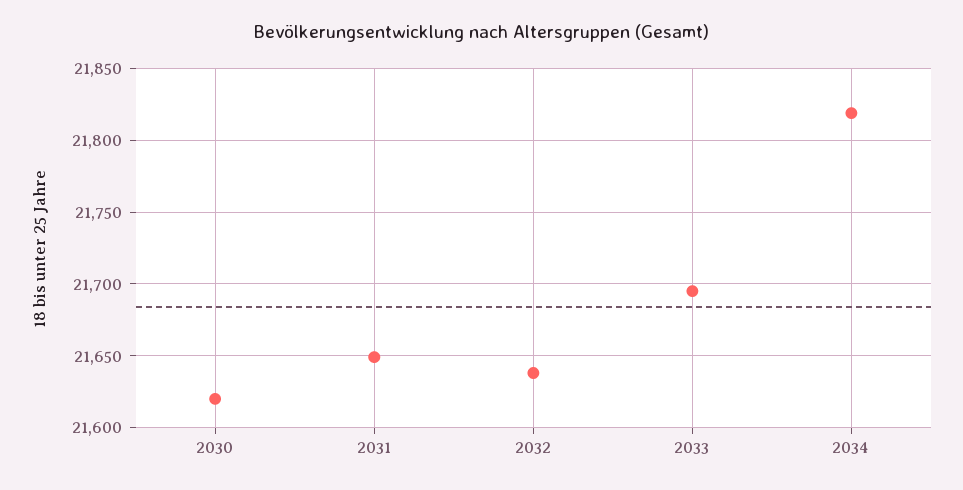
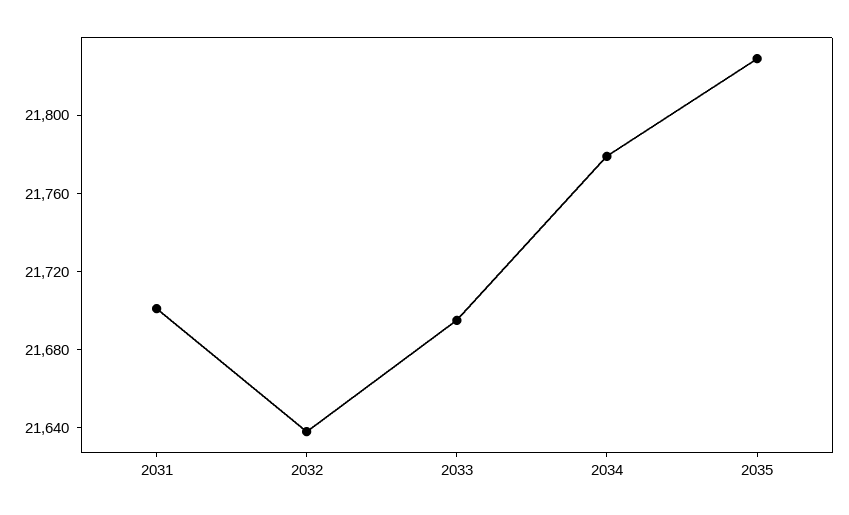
2030: 21620 -> none
2031: 21650 -> 21700
2034: 21820 -> 21780
2035: none -> 21830

